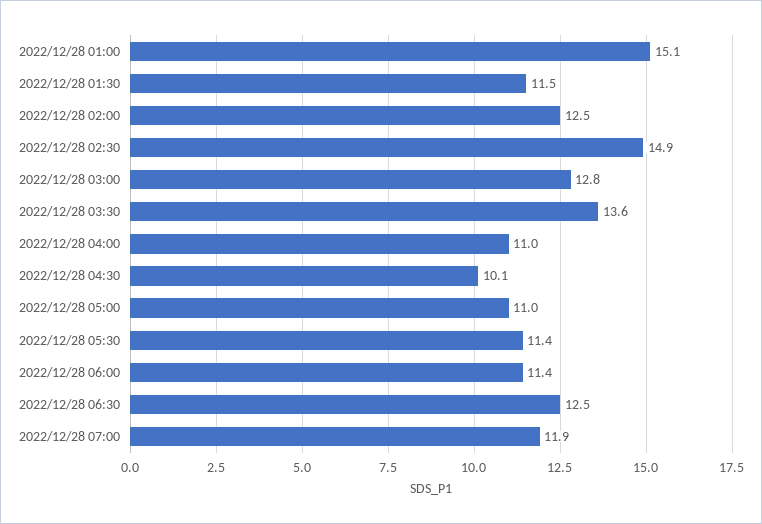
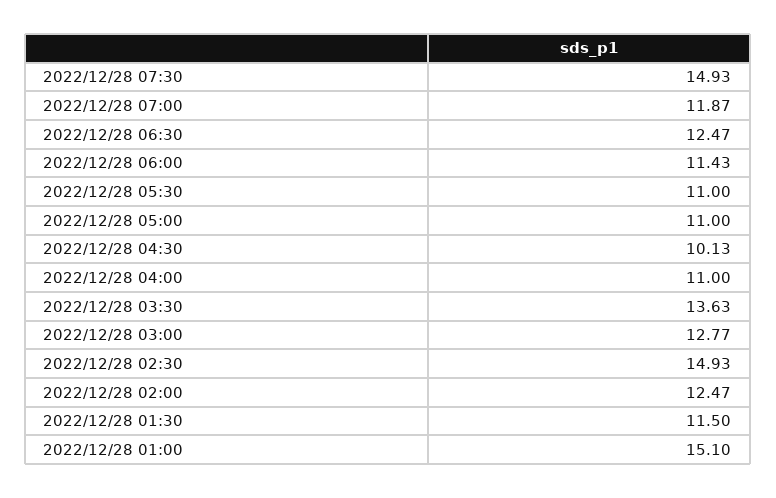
2022/12/28 05:30: 11.4 -> 11
2022/12/28 07:30: none -> 14.93

